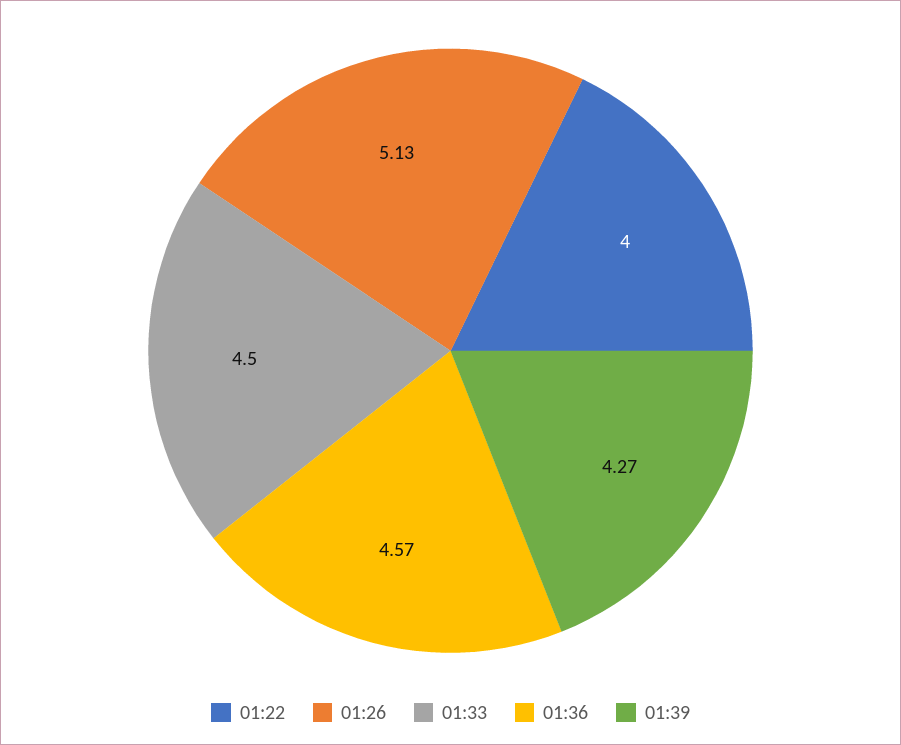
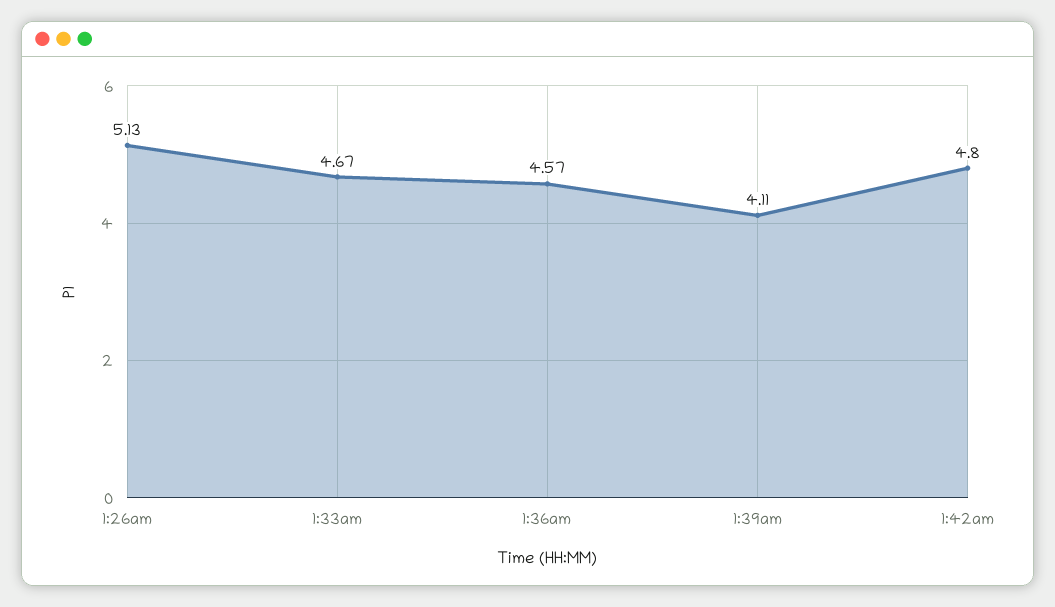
01:22: 4 -> none
01:33: 4.5 -> 4.67
01:39: 4.27 -> 4.11
1:42am: none -> 4.8

